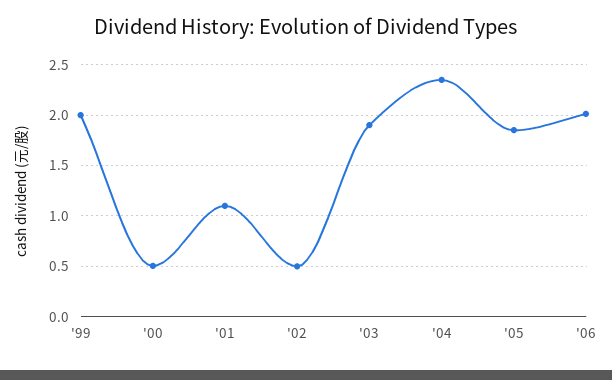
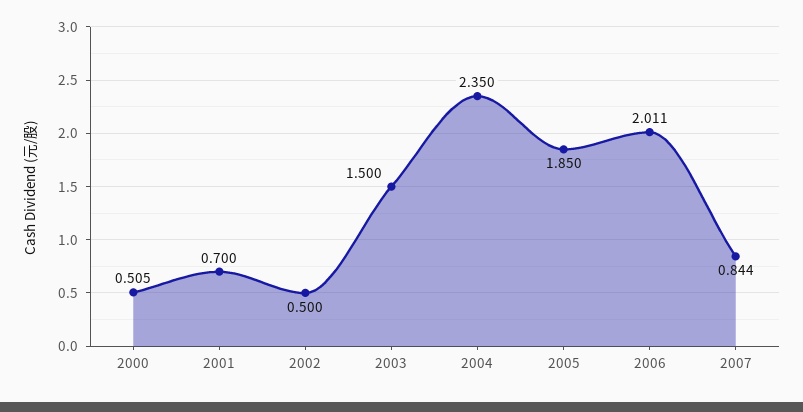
'99: 2 -> none
'01: 1.1 -> 0.7
'03: 1.9 -> 1.5
2007: none -> 0.844

